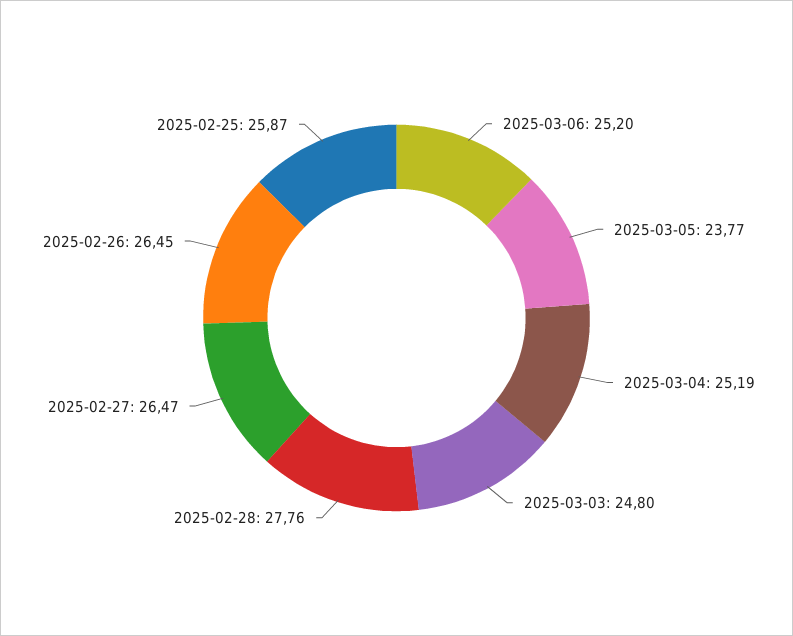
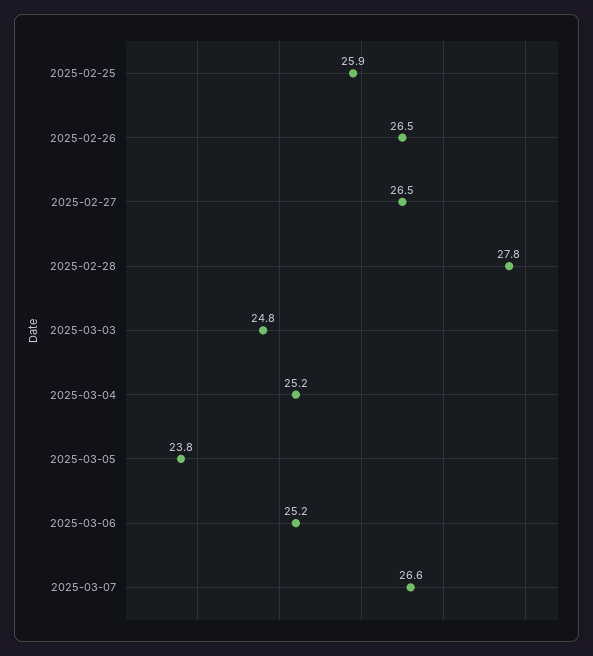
2025-03-07: none -> 26.6

